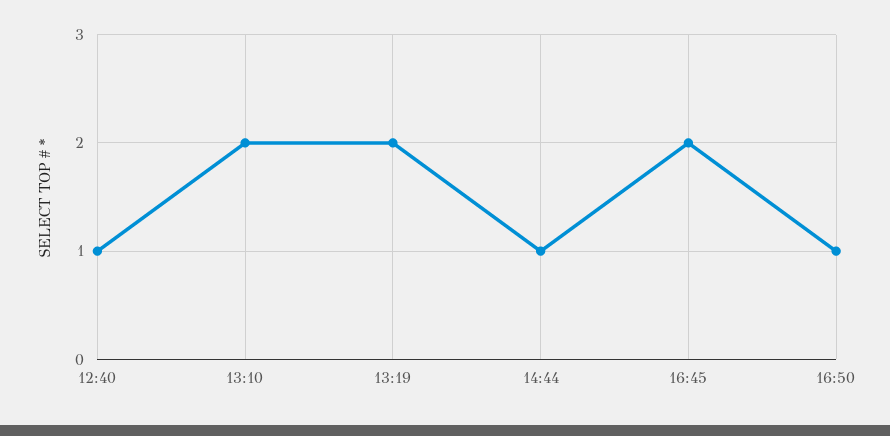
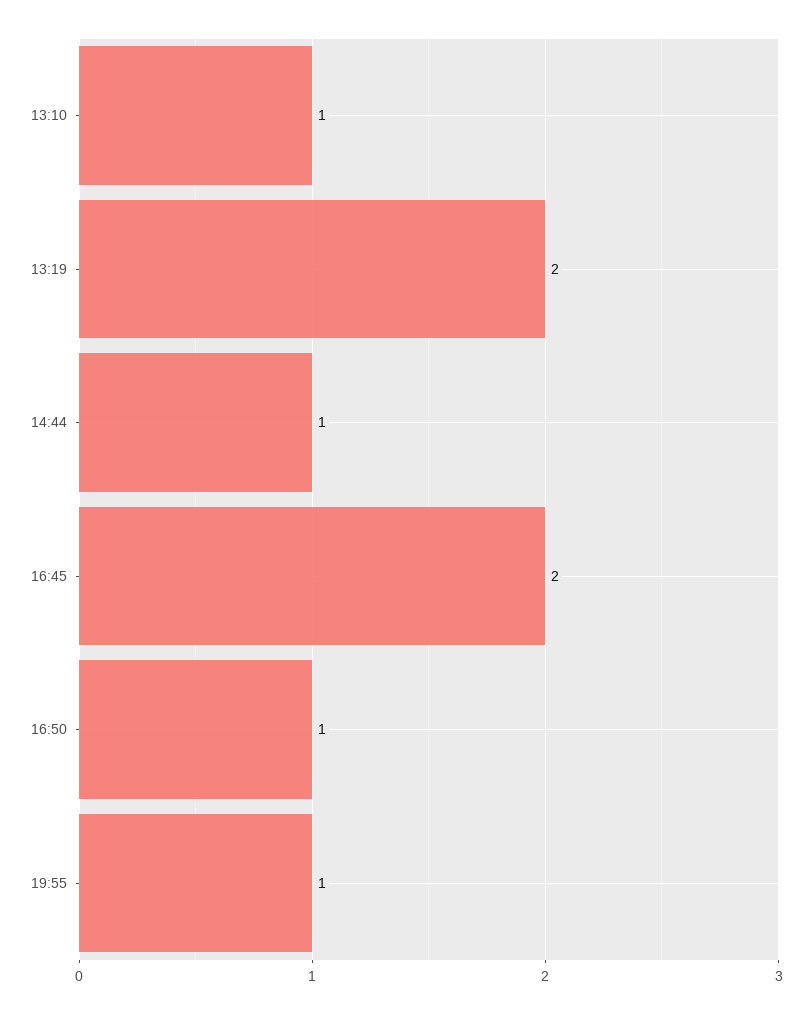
12:40: 1 -> none
13:10: 2 -> 1
19:55: none -> 1

